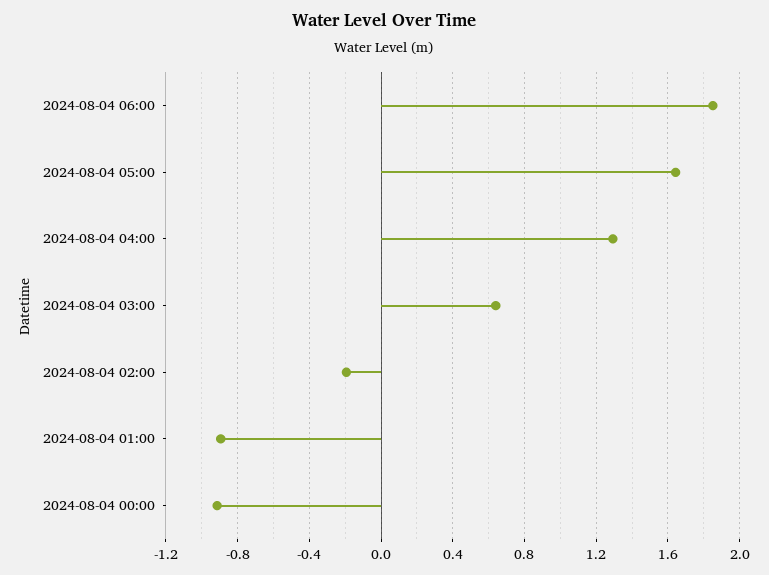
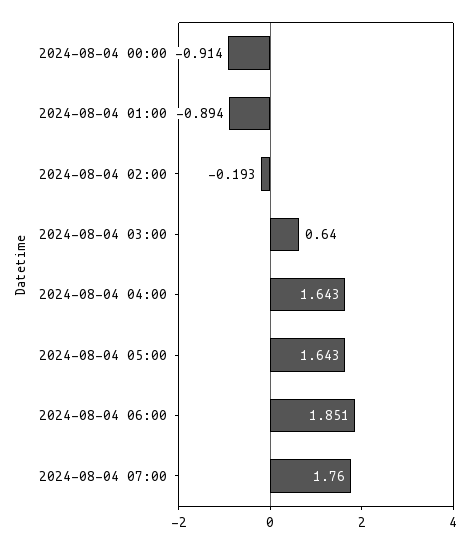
2024-08-04 04:00: 1.3 -> 1.643
2024-08-04 07:00: none -> 1.76

